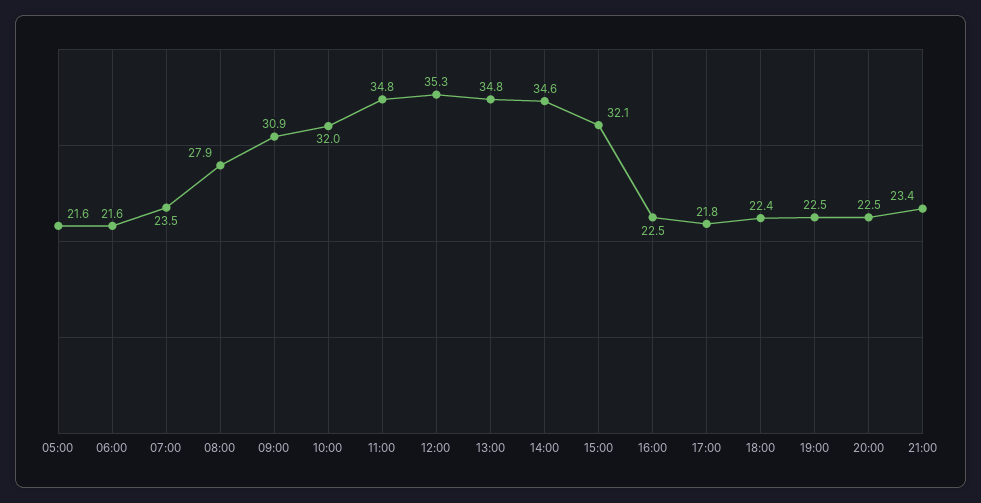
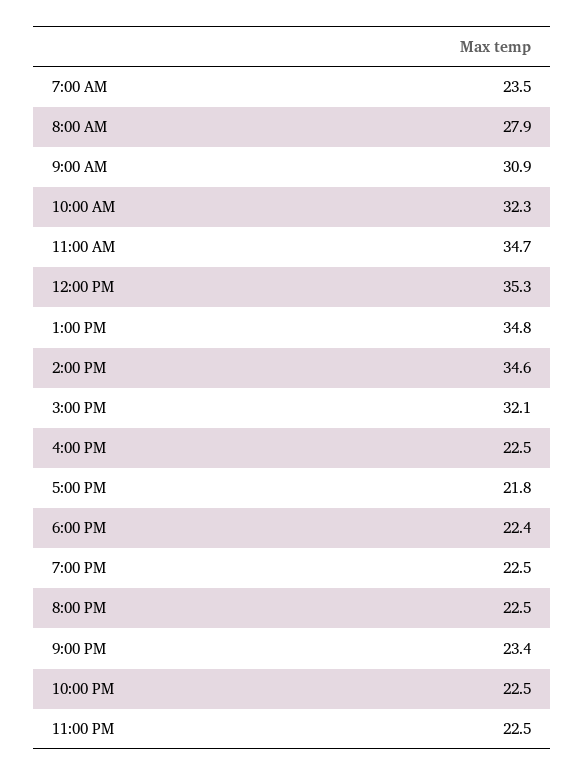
05:00: 21.6 -> none
06:00: 21.6 -> none
10:00: 32 -> 32.3
11:00: 34.8 -> 34.7
10:00 PM: none -> 22.5
11:00 PM: none -> 22.5

